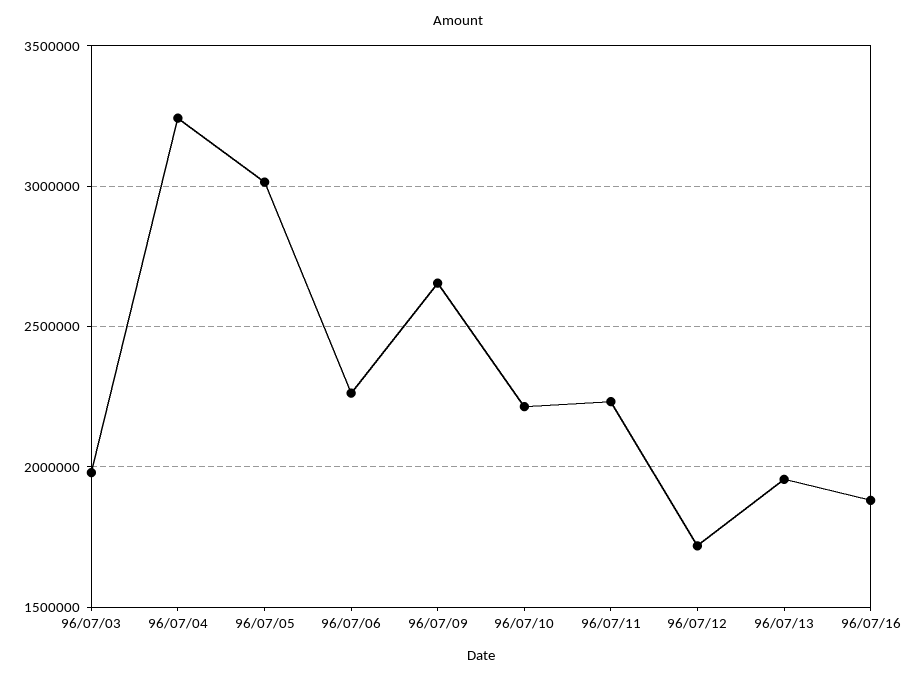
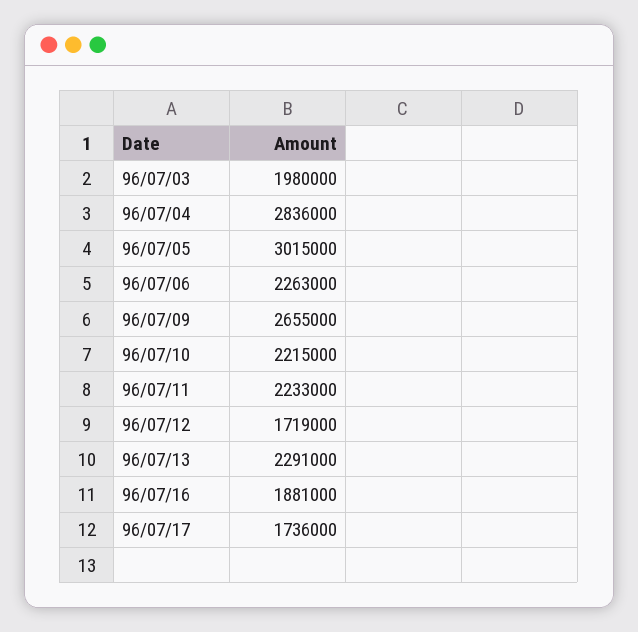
96/07/04: 3250000 -> 2836000
96/07/13: 1950000 -> 2291000
96/07/17: none -> 1736000

